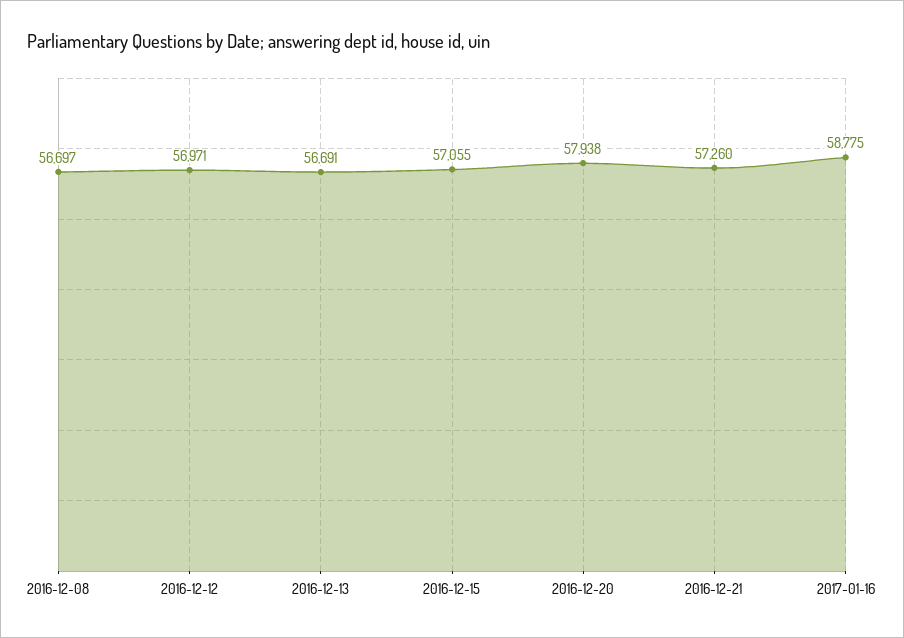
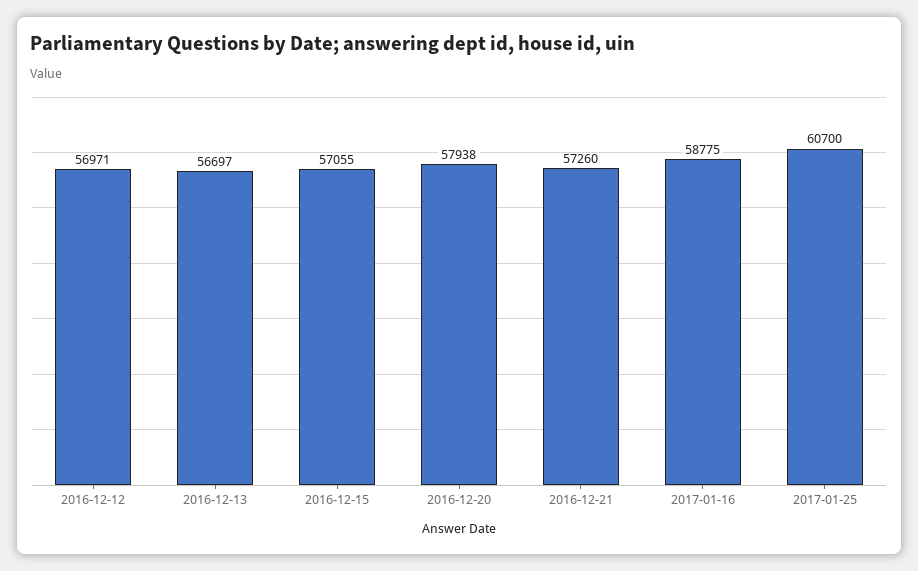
2016-12-08: 56697 -> none
2016-12-13: 56691 -> 56697
2017-01-25: none -> 60700

